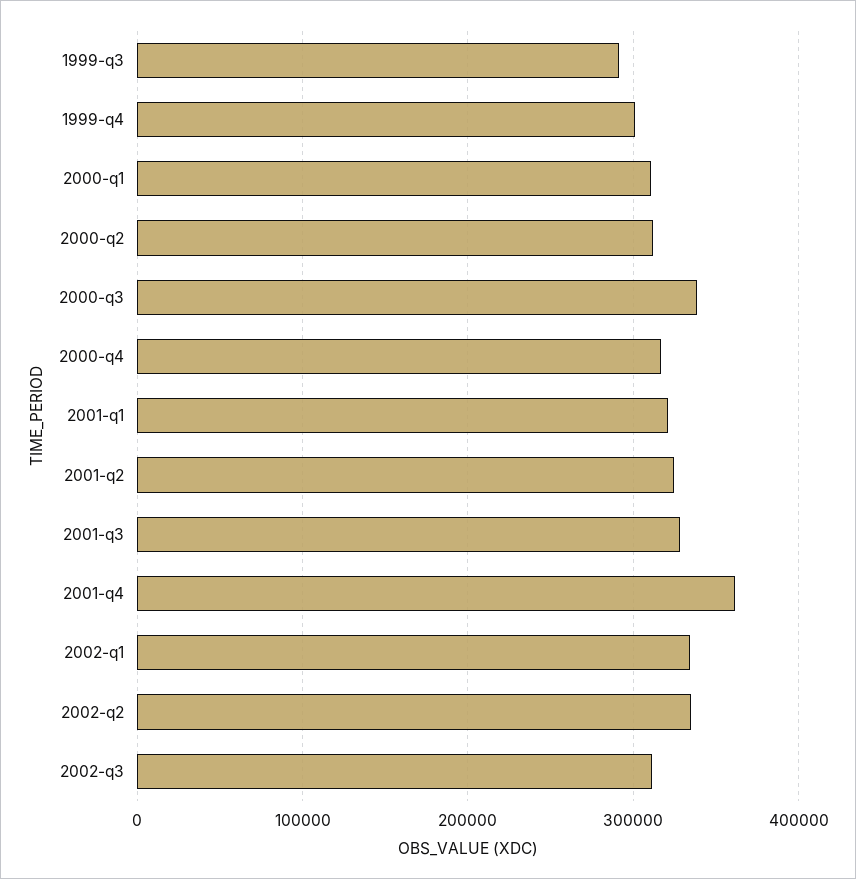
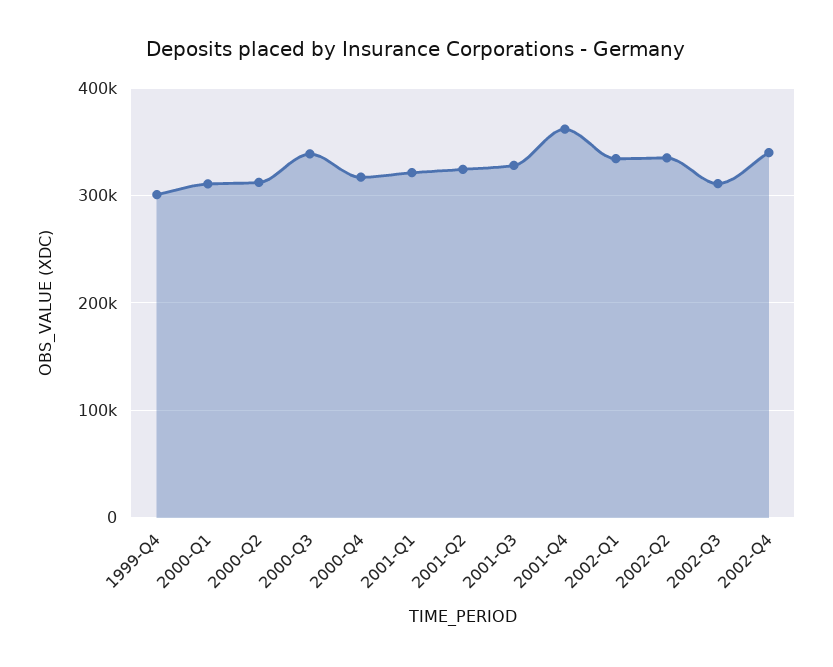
1999-q3: 290000 -> none
2002-Q4: none -> 340000

